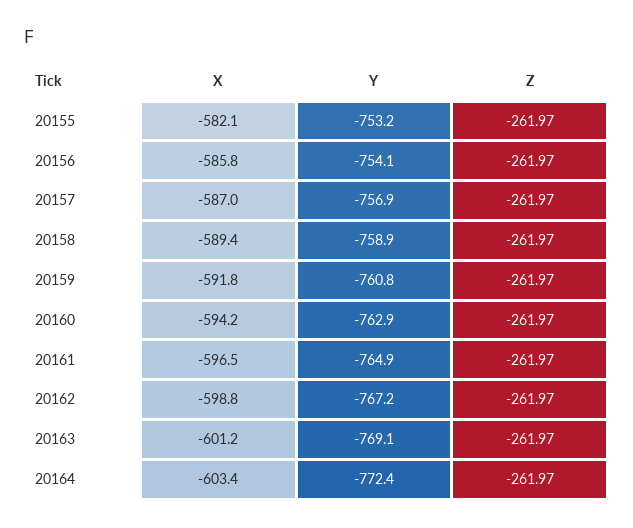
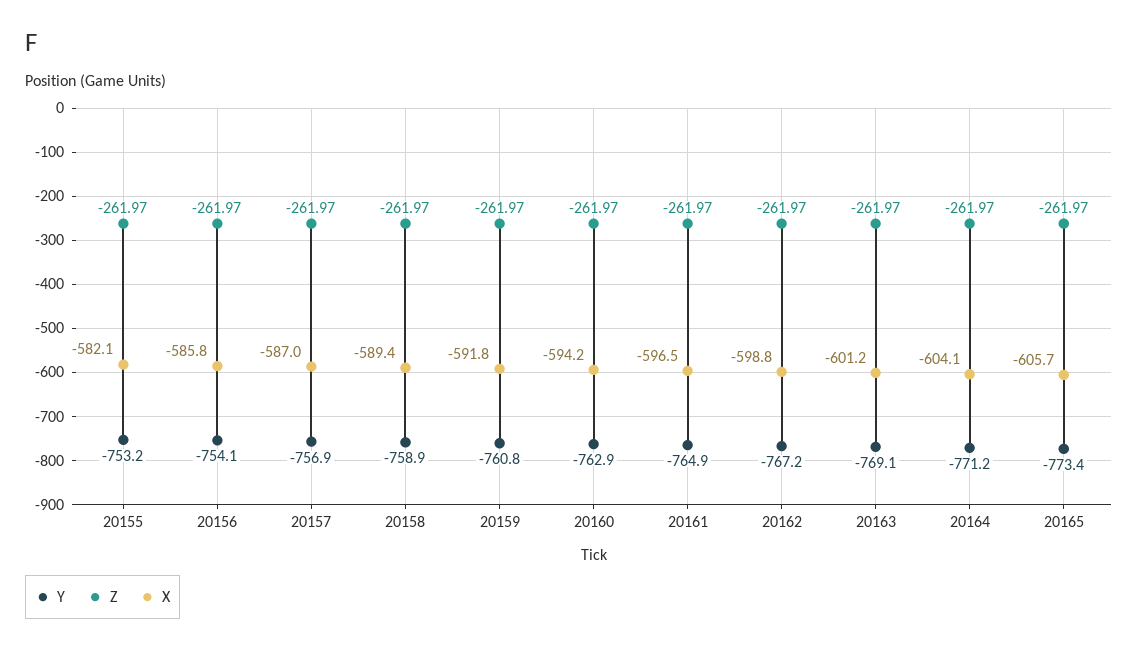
X, 20164: -603.4 -> -604.1
Y, 20164: -772.4 -> -771.2
Y, 20165: none -> -773.4
Z, 20165: none -> -261.97
X, 20165: none -> -605.7

